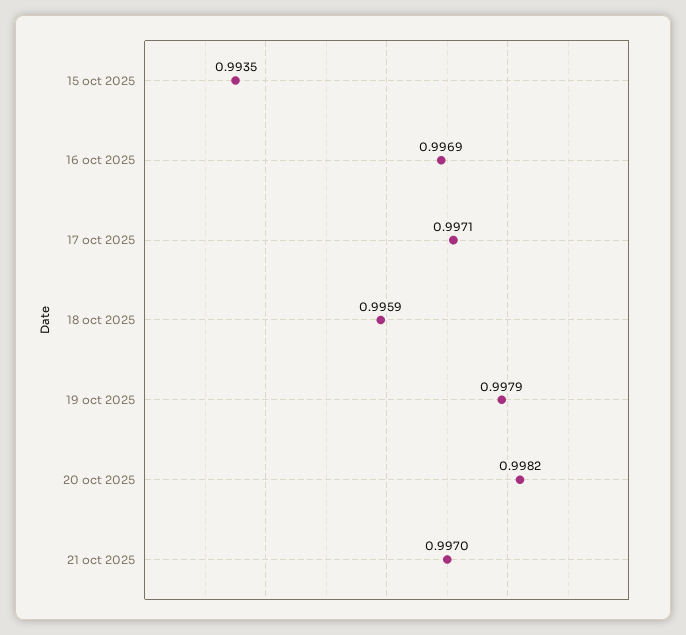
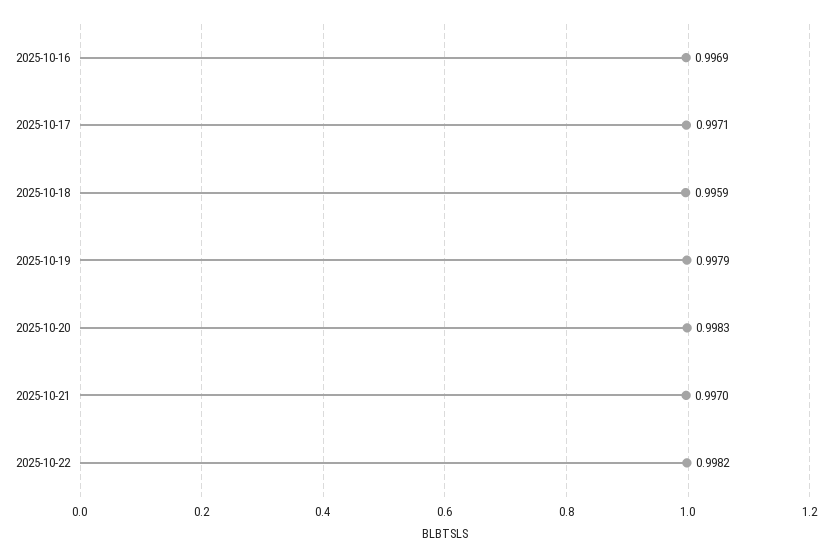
15 oct 2025: 0.9935 -> none
20 oct 2025: 0.9982 -> 0.9983
2025-10-22: none -> 0.9982

